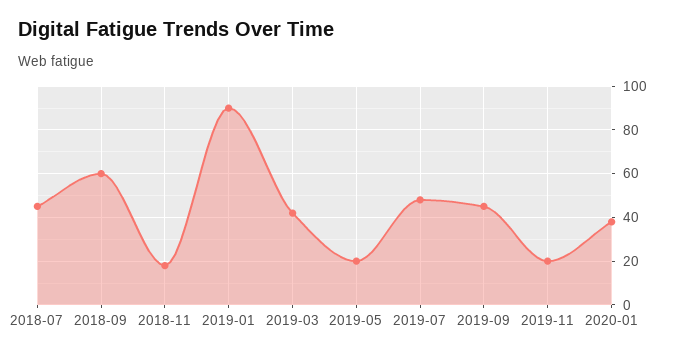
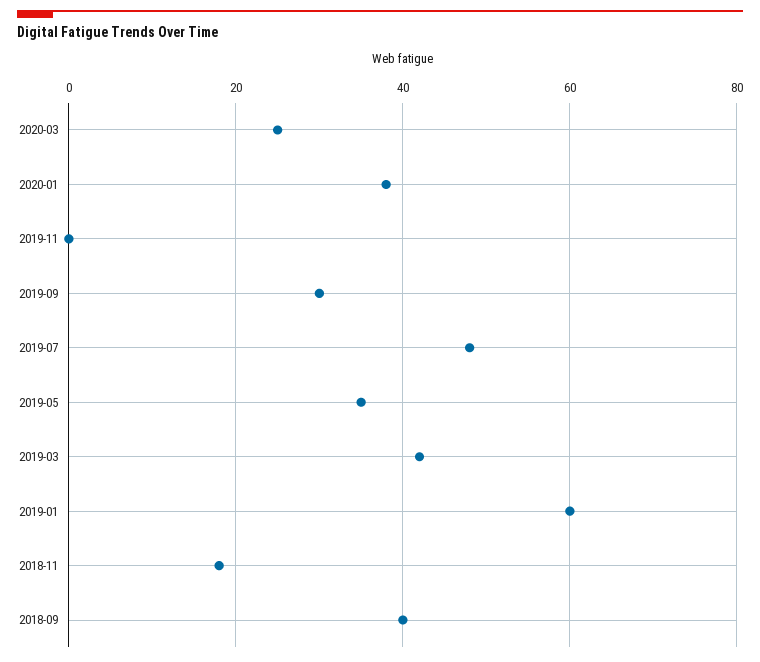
2018-07: 45 -> none
2018-09: 60 -> 40
2019-01: 90 -> 60
2019-05: 20 -> 35
2019-09: 45 -> 30
2019-11: 20 -> 0
2020-03: none -> 25

